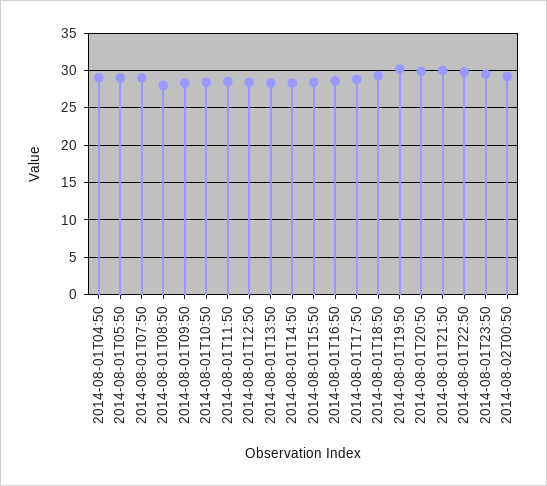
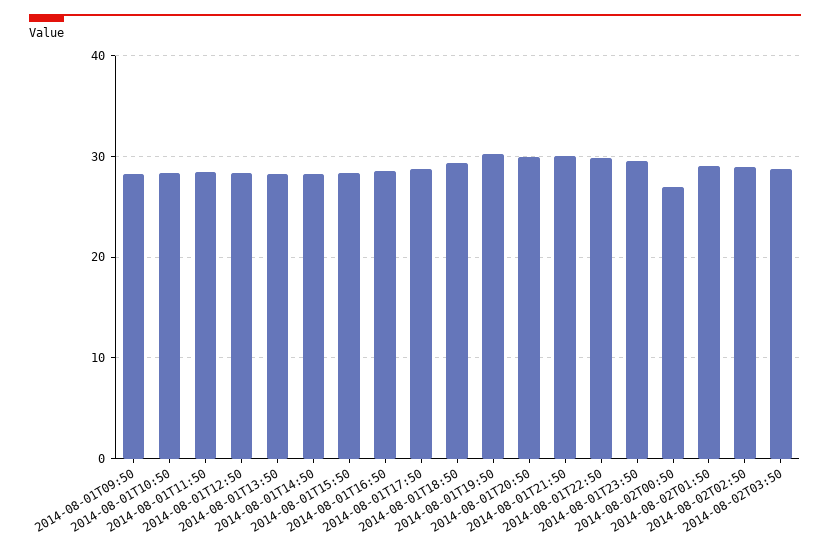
2014-08-01T04:50: 29 -> none
2014-08-01T05:50: 29 -> none
2014-08-01T07:50: 29 -> none
2014-08-01T08:50: 28 -> none
2014-08-02T00:50: 29 -> 27
2014-08-02T01:50: none -> 29
2014-08-02T02:50: none -> 29
2014-08-02T03:50: none -> 29

